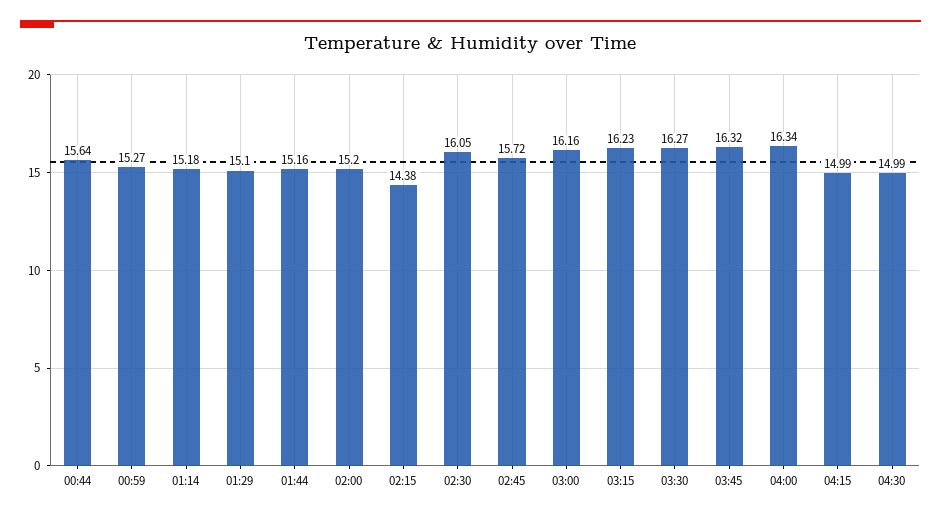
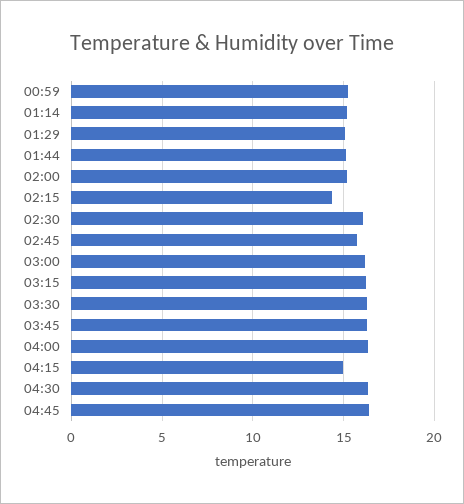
00:44: 15.64 -> none
04:30: 14.99 -> 16.5
04:45: none -> 16.5

